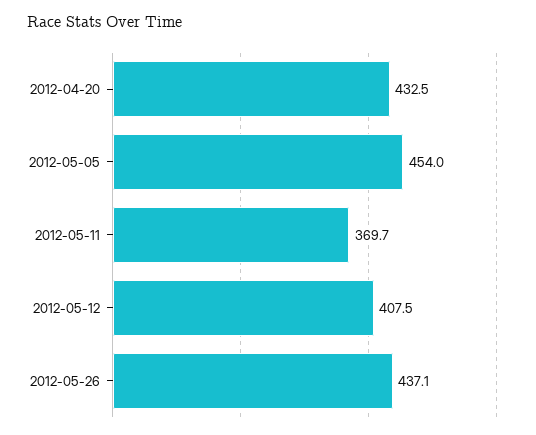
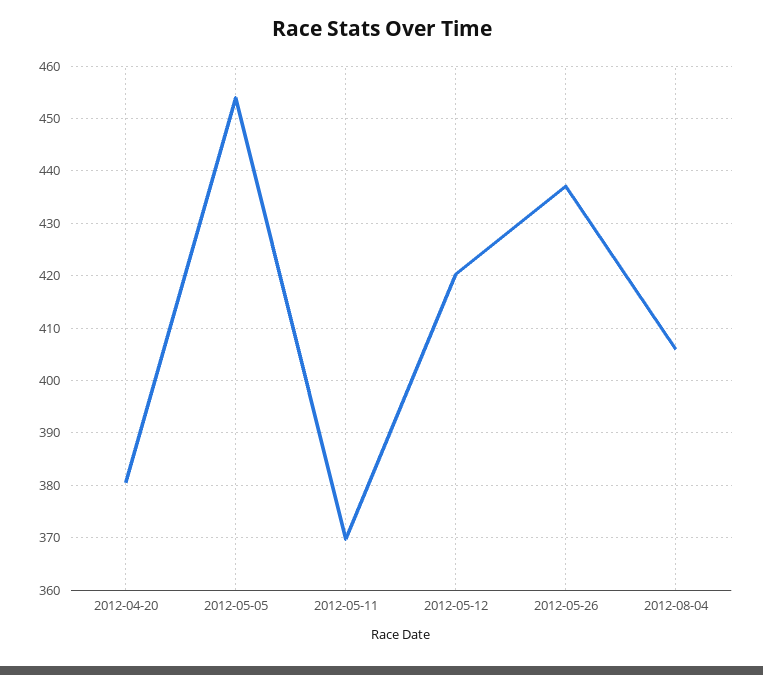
2012-04-20: 432.5 -> 380
2012-05-12: 407.5 -> 420
2012-08-04: none -> 406

